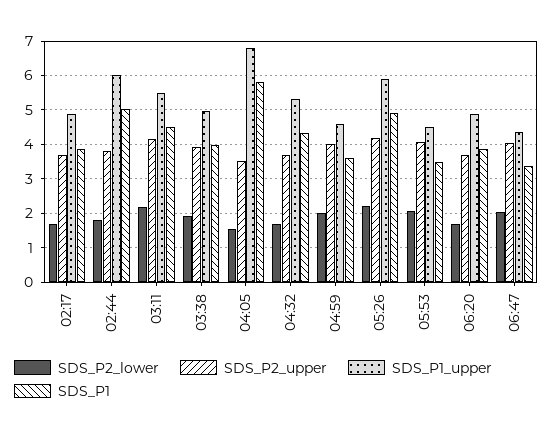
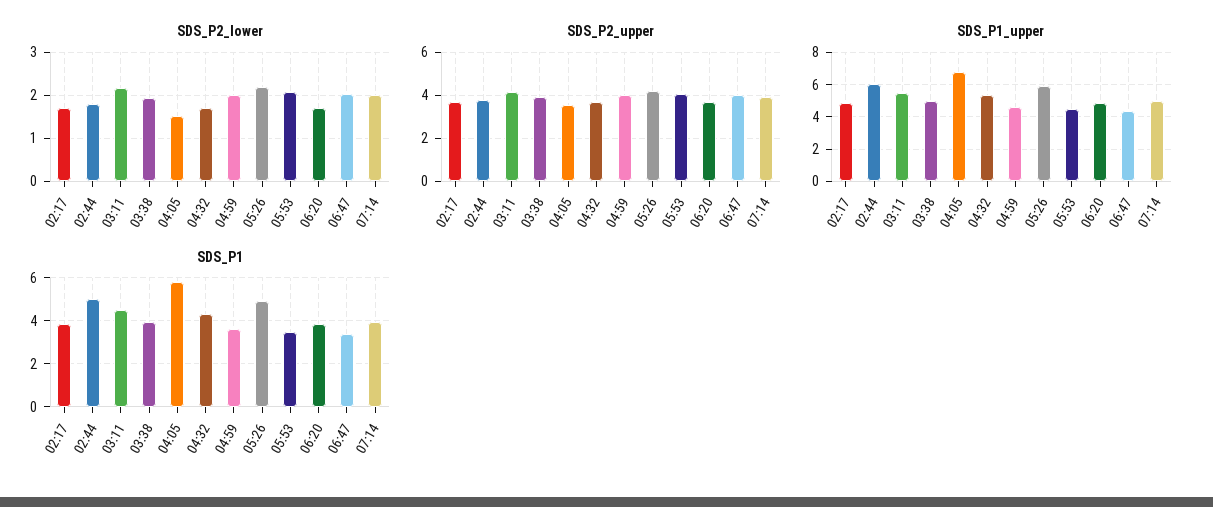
SDS_P2_lower, 07:14: none -> 2
SDS_P2_upper, 07:14: none -> 4
SDS_P1_upper, 07:14: none -> 5
SDS_P1, 07:14: none -> 4

